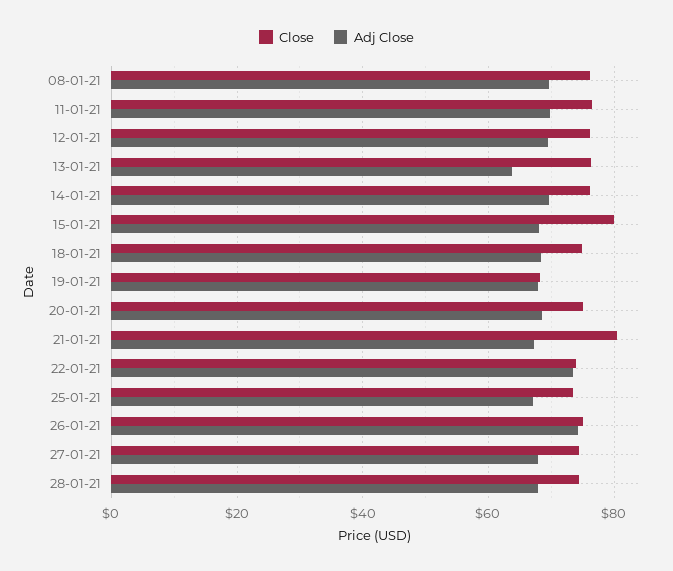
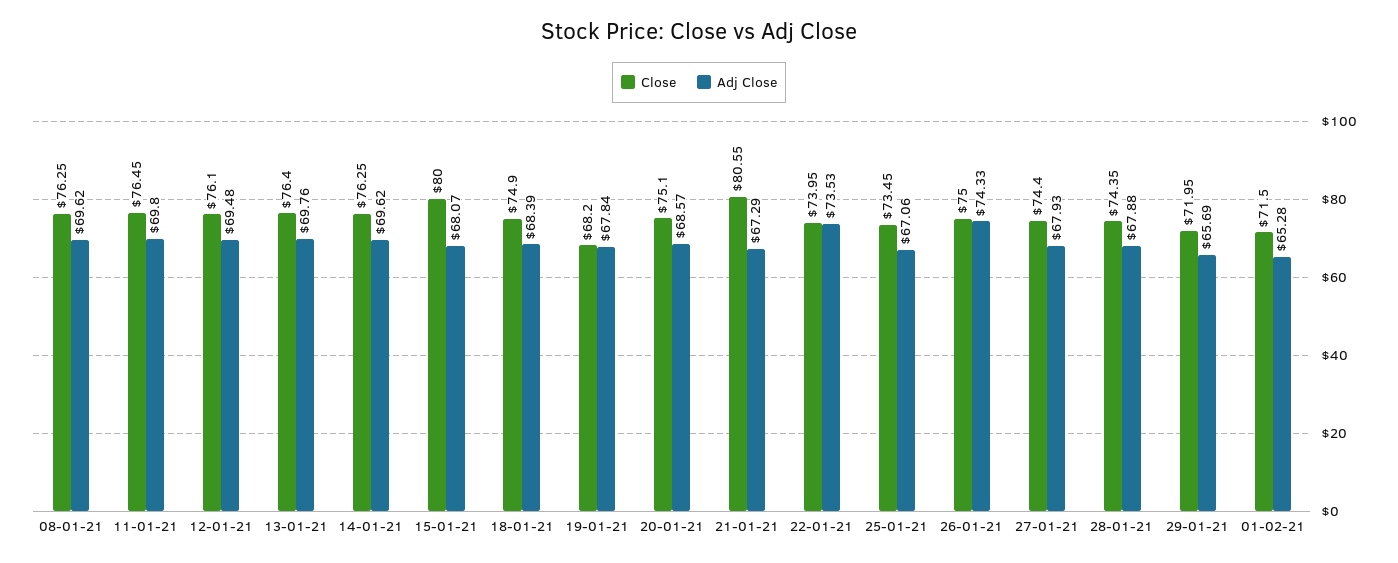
Adj Close, 13-01-21: 64 -> 69.76
Close, 29-01-21: none -> 71.95
Adj Close, 29-01-21: none -> 65.69
Close, 01-02-21: none -> 71.5
Adj Close, 01-02-21: none -> 65.28

